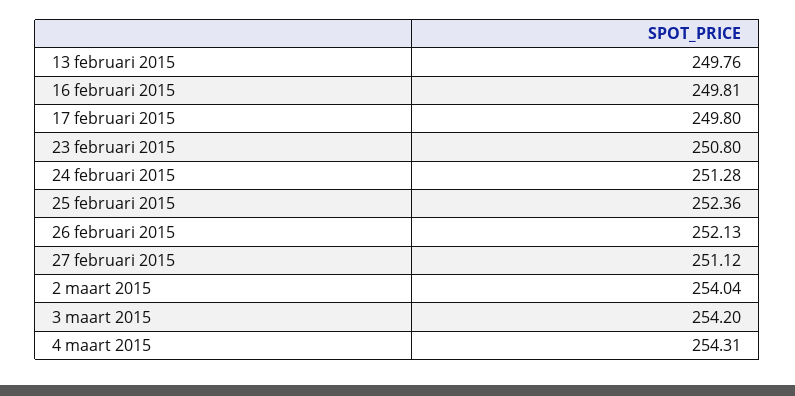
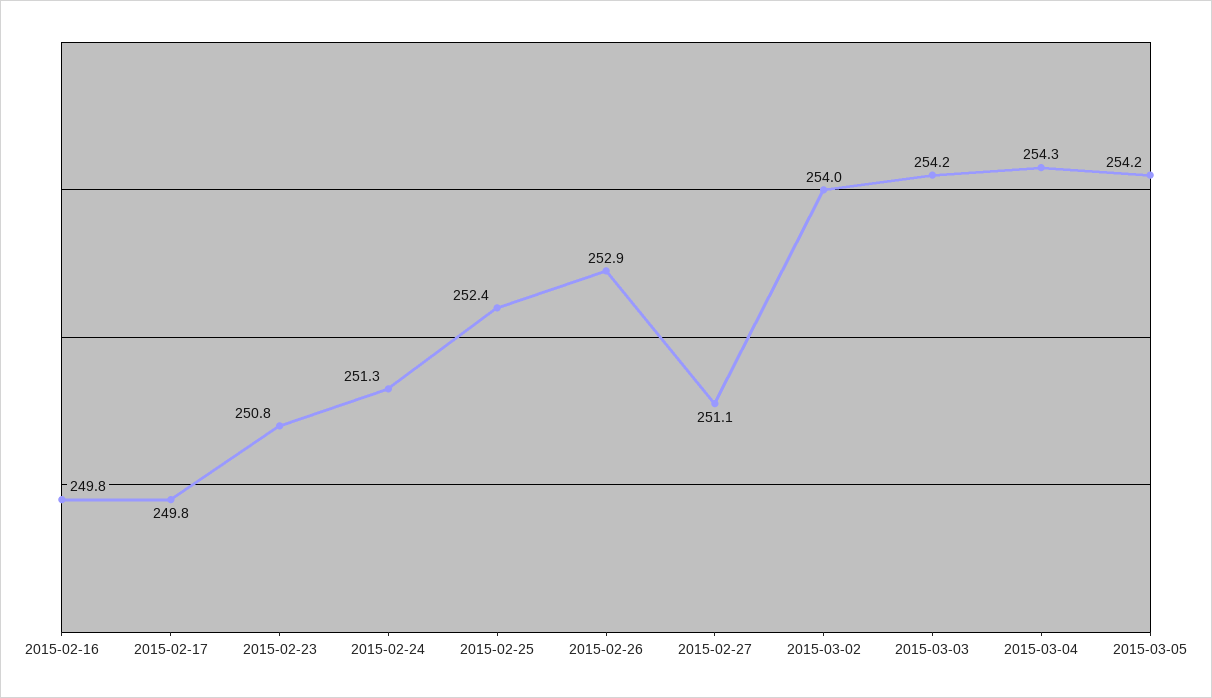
13 februari 2015: 249.76 -> none
26 februari 2015: 252.13 -> 252.9
2015-03-05: none -> 254.2

